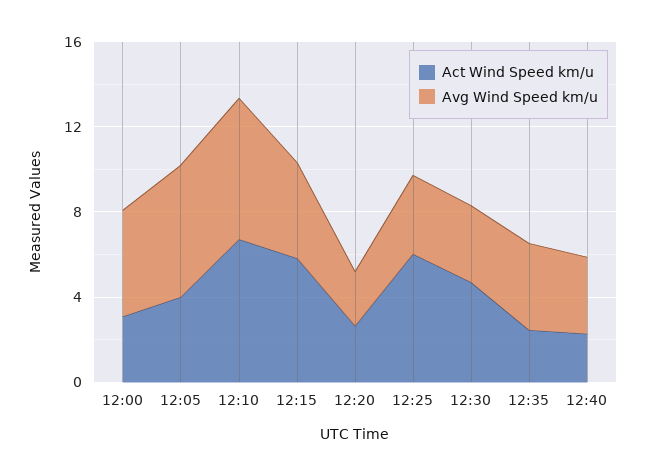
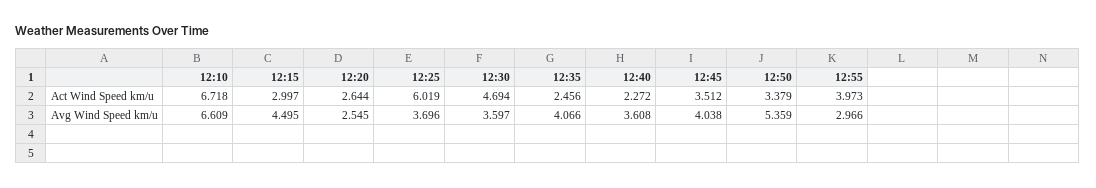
Act Wind Speed km/u, 12:00: 3 -> none
Avg Wind Speed km/u, 12:00: 5 -> none
Act Wind Speed km/u, 12:05: 4 -> none
Avg Wind Speed km/u, 12:05: 6 -> none
Act Wind Speed km/u, 12:15: 6 -> 2.997
Act Wind Speed km/u, 12:45: none -> 3.512
Act Wind Speed km/u, 12:50: none -> 3.379
Act Wind Speed km/u, 12:55: none -> 3.973
Avg Wind Speed km/u, 12:45: none -> 4.038
Avg Wind Speed km/u, 12:50: none -> 5.359
Avg Wind Speed km/u, 12:55: none -> 2.966

